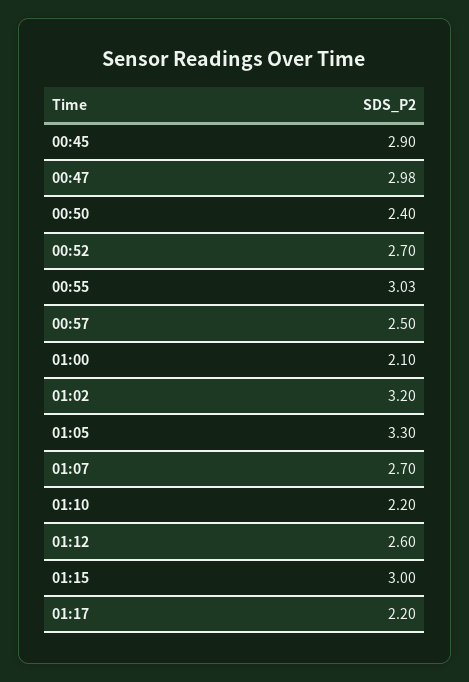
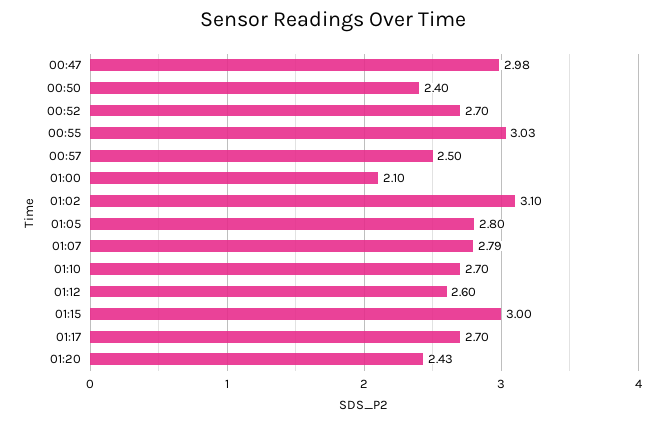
00:45: 2.9 -> none
01:02: 3.2 -> 3.1
01:05: 3.3 -> 2.8
01:07: 2.7 -> 2.79
01:10: 2.2 -> 2.7
01:17: 2.2 -> 2.7
01:20: none -> 2.43

